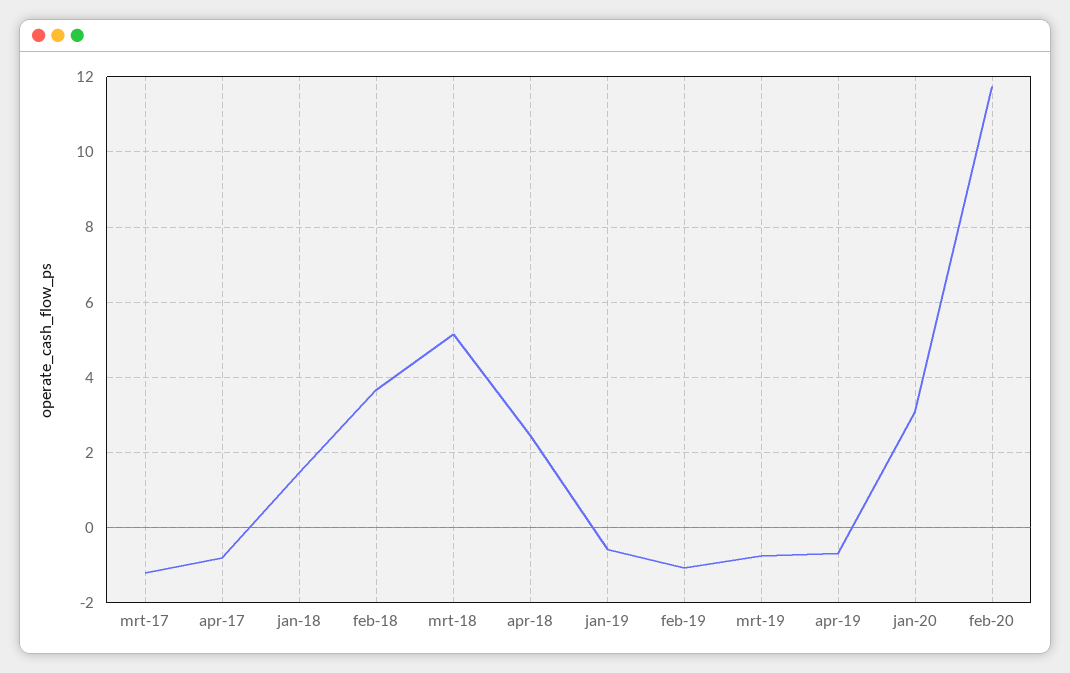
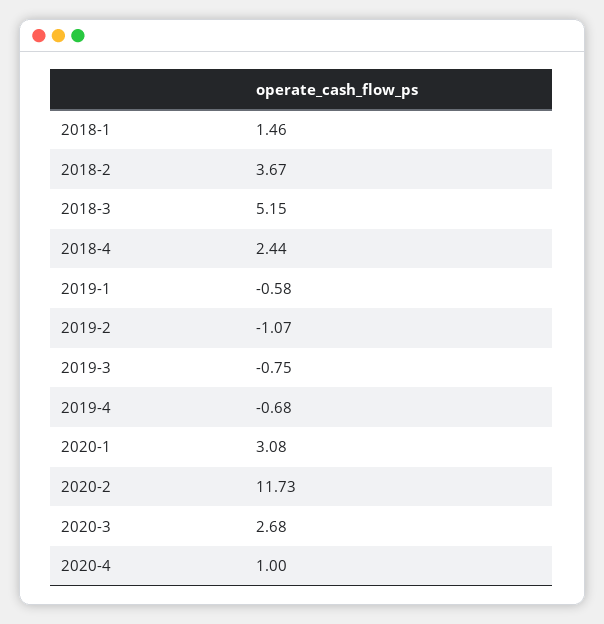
mrt-17: -1.2 -> none
apr-17: -0.8 -> none
2020-3: none -> 2.68
2020-4: none -> 1

